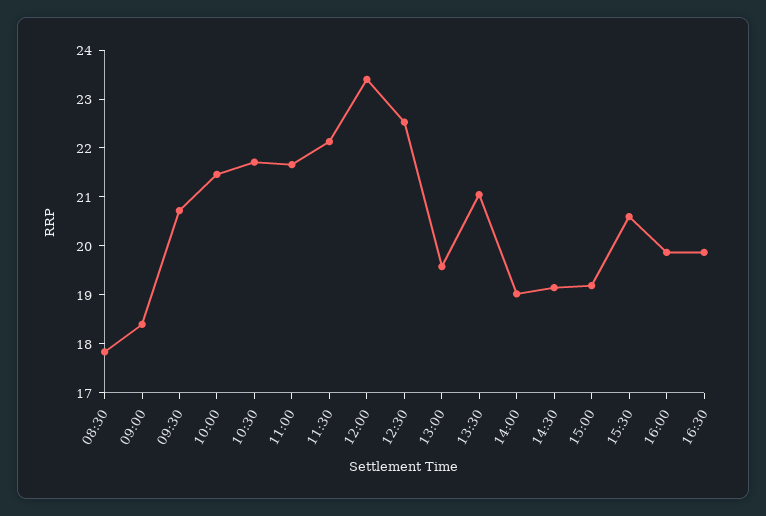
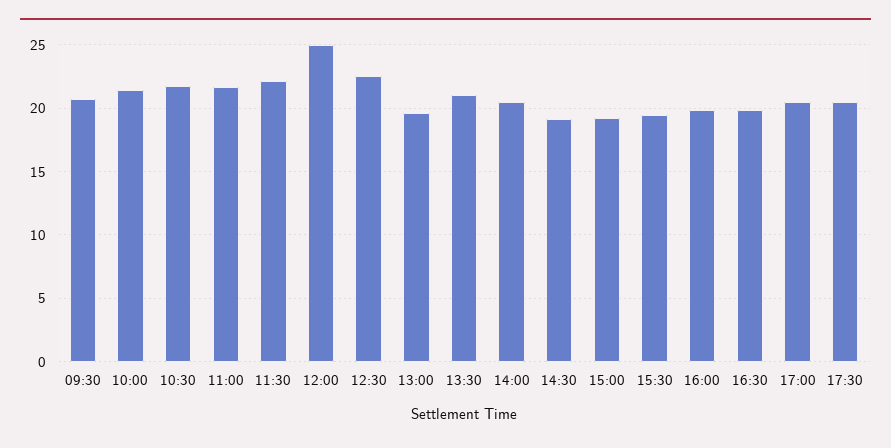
08:30: 17.8 -> none
09:00: 18.4 -> none
12:00: 23.4 -> 25
14:00: 19 -> 20.5
15:30: 20.6 -> 19.5
17:00: none -> 20.5
17:30: none -> 20.5

